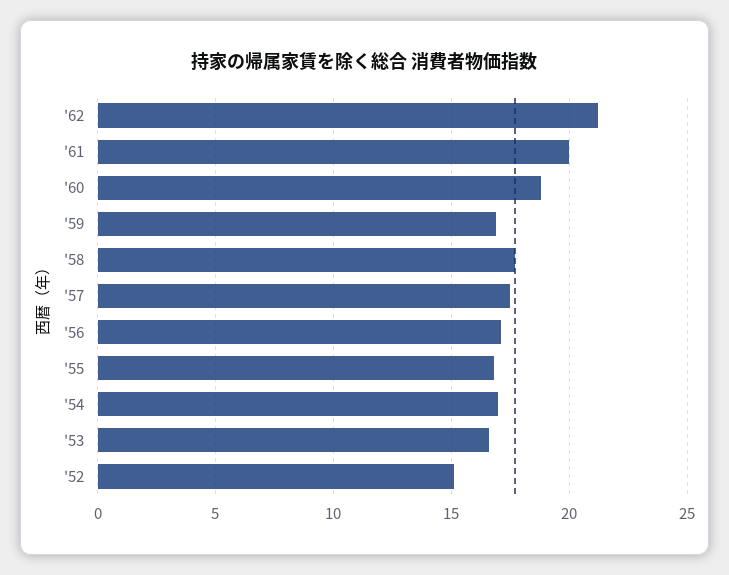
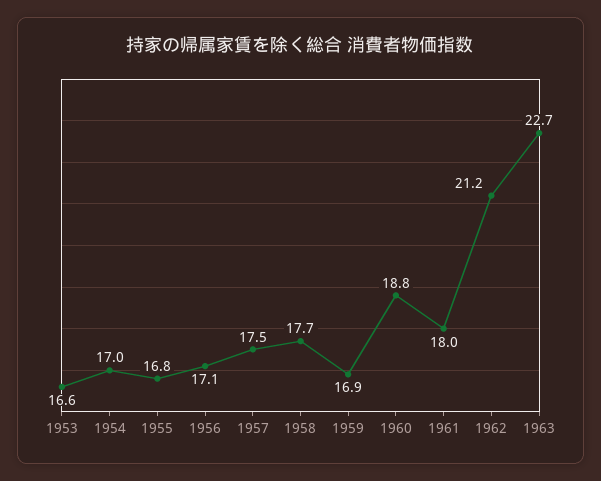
'61: 20 -> 18
'52: 15 -> none
1963: none -> 22.7

